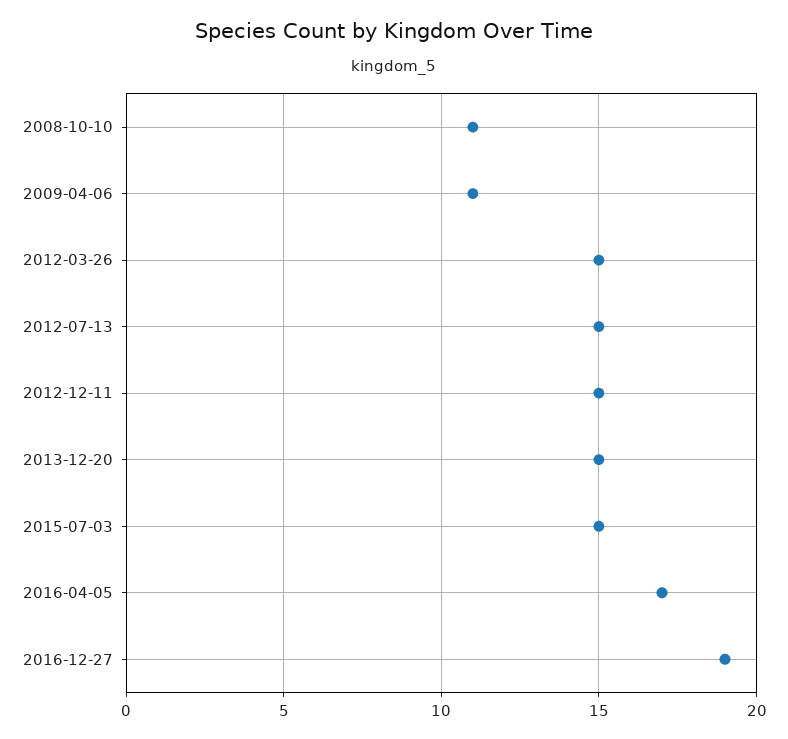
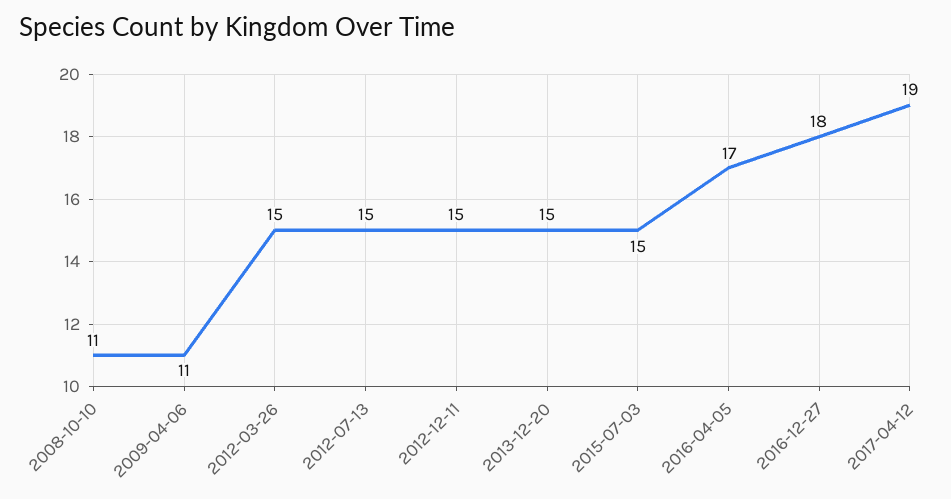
2016-12-27: 19 -> 18
2017-04-12: none -> 19

